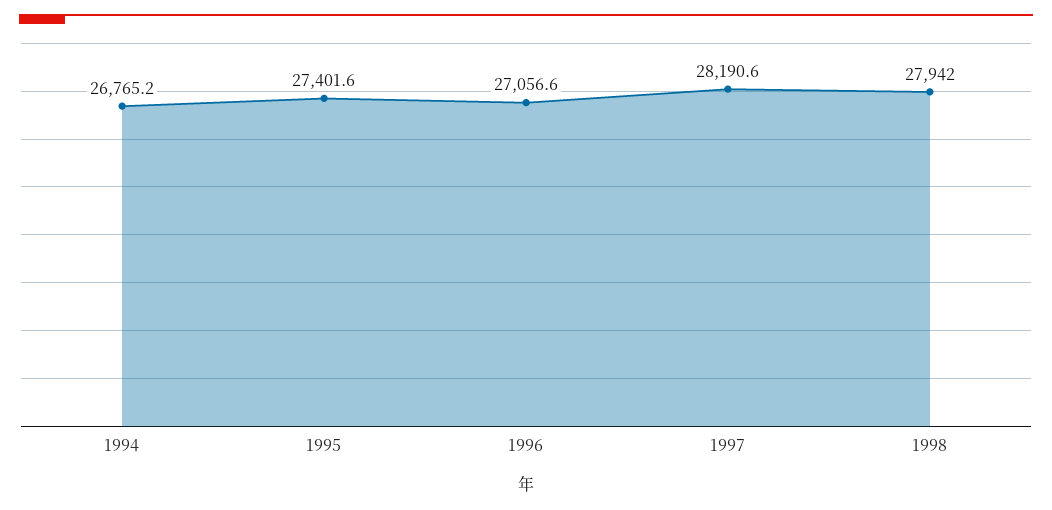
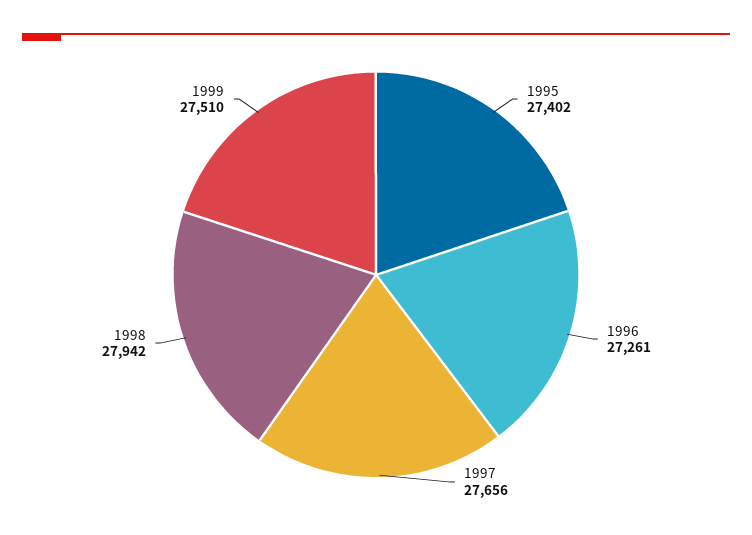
1994: 26765.2 -> none
1996: 27056.6 -> 27261
1997: 28190.6 -> 27656
1999: none -> 27510

